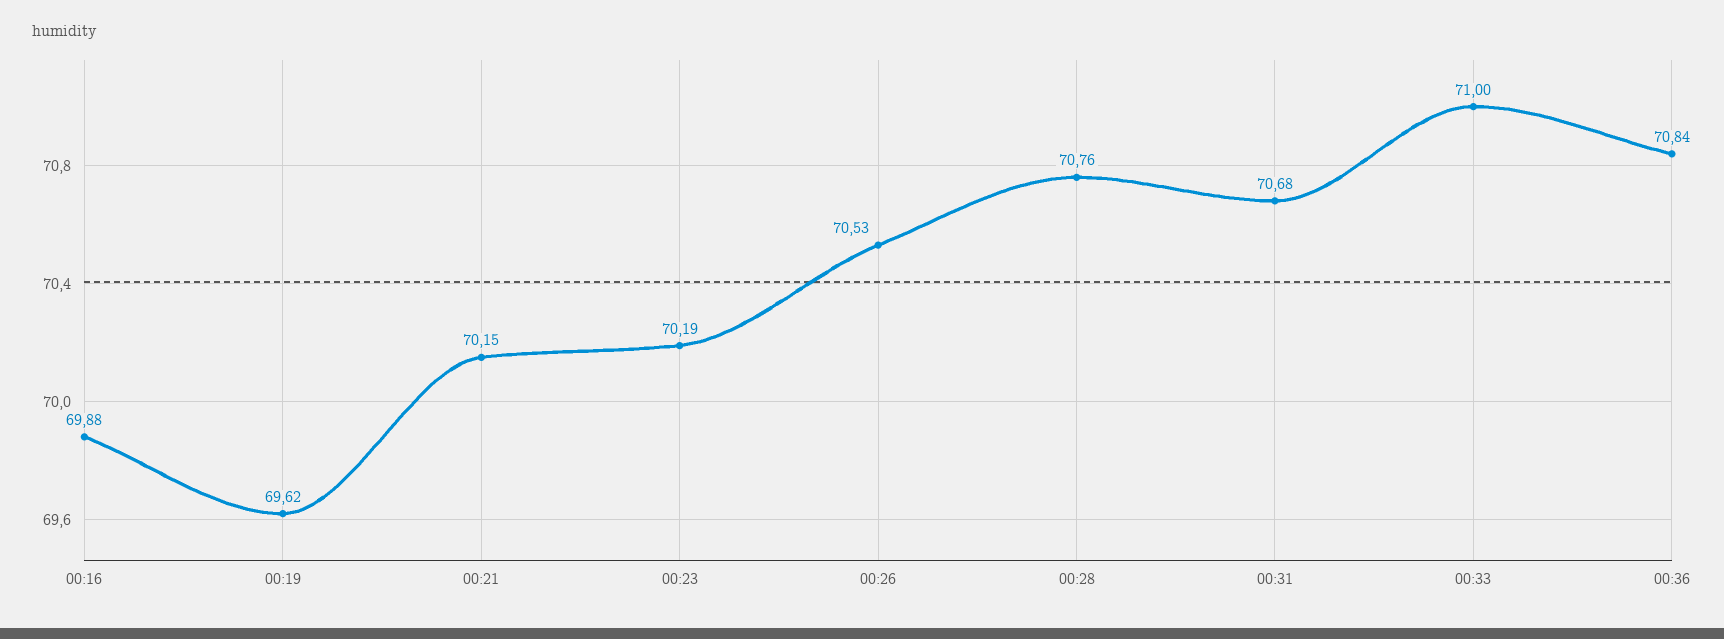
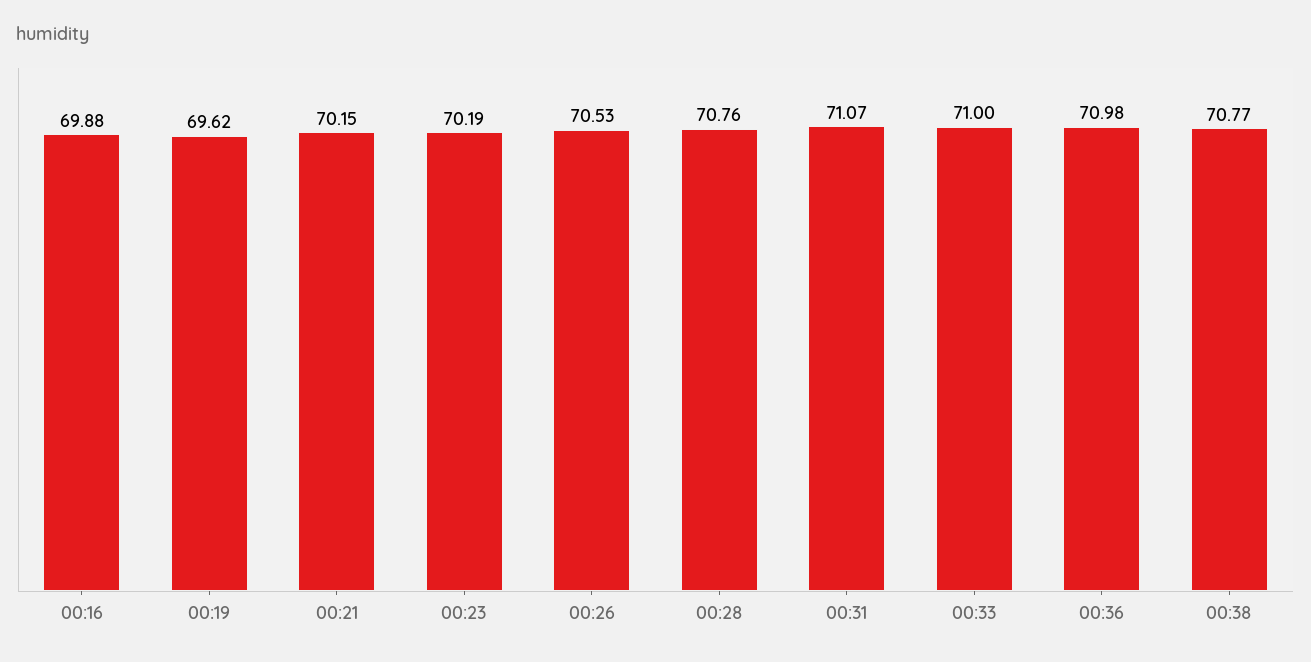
00:31: 70.68 -> 71.07
00:36: 70.84 -> 70.98
00:38: none -> 70.77

